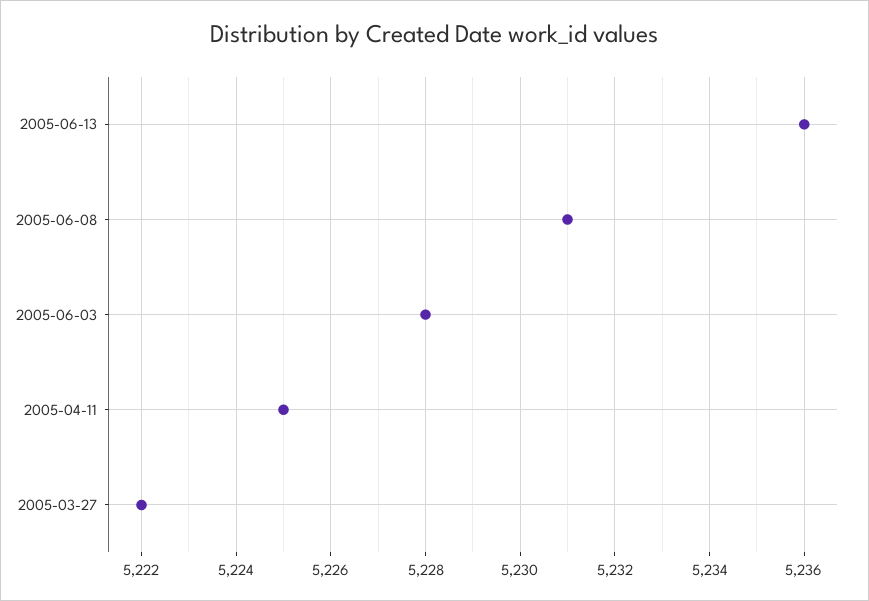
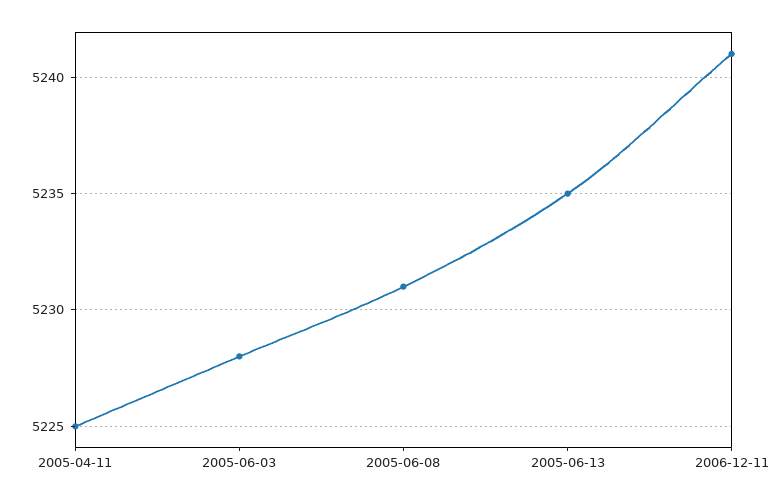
2005-06-13: 5236 -> 5235
2005-03-27: 5222 -> none
2006-12-11: none -> 5241

